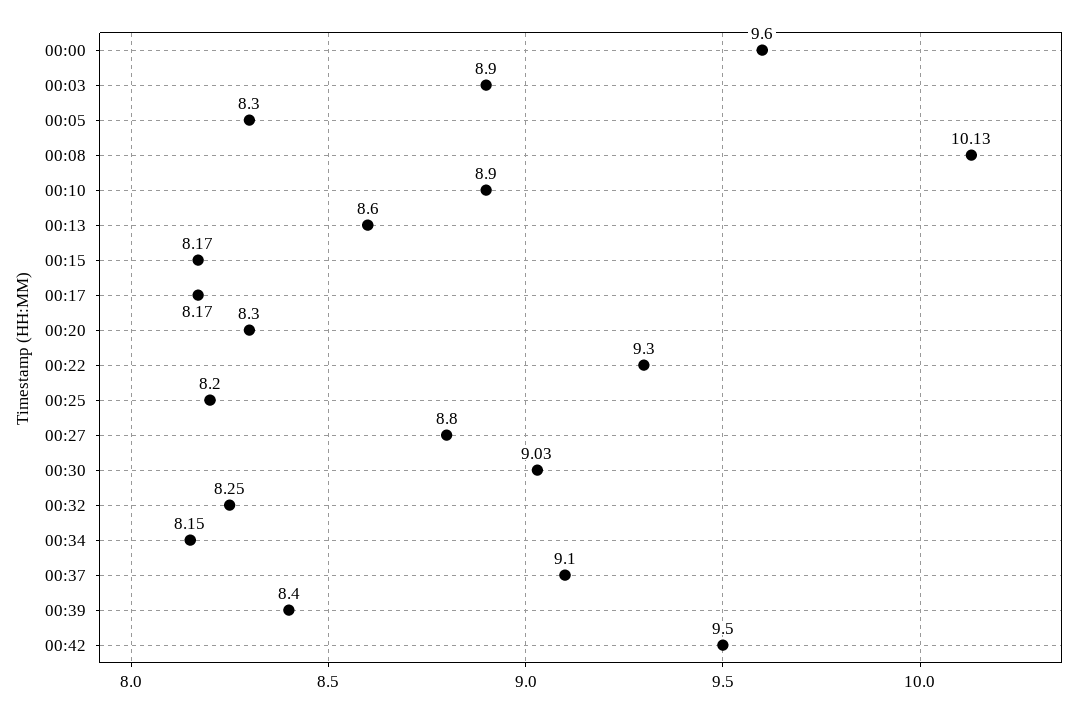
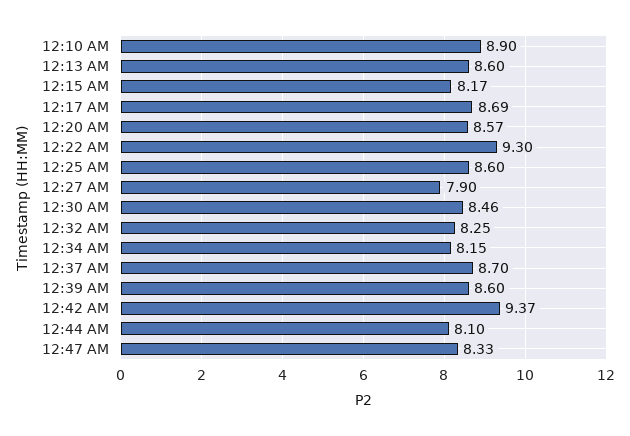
00:00: 9.6 -> none
00:03: 8.9 -> none
00:05: 8.3 -> none
00:08: 10.13 -> none
00:17: 8.17 -> 8.69
00:20: 8.3 -> 8.57
00:25: 8.2 -> 8.6
00:27: 8.8 -> 7.9
00:30: 9.03 -> 8.46
00:37: 9.1 -> 8.7
00:39: 8.4 -> 8.6
00:42: 9.5 -> 9.37
12:44 AM: none -> 8.1
12:47 AM: none -> 8.33

